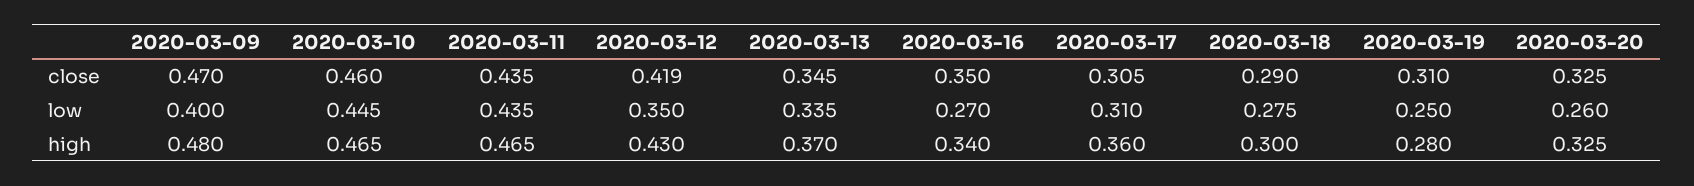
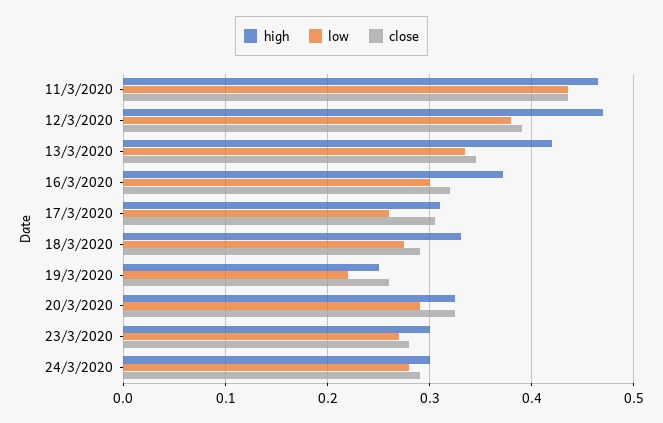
close, 2020-03-09: 0.47 -> none
close, 2020-03-10: 0.46 -> none
close, 2020-03-12: 0.419 -> 0.39
close, 2020-03-16: 0.35 -> 0.32
close, 2020-03-19: 0.31 -> 0.26
low, 2020-03-09: 0.4 -> none
low, 2020-03-10: 0.445 -> none
low, 2020-03-12: 0.35 -> 0.38
low, 2020-03-16: 0.27 -> 0.3
low, 2020-03-17: 0.31 -> 0.26
low, 2020-03-19: 0.25 -> 0.22
low, 2020-03-20: 0.26 -> 0.29
high, 2020-03-09: 0.48 -> none
high, 2020-03-10: 0.465 -> none
high, 2020-03-12: 0.43 -> 0.47
high, 2020-03-13: 0.37 -> 0.42
high, 2020-03-16: 0.34 -> 0.37
high, 2020-03-17: 0.36 -> 0.31
high, 2020-03-18: 0.3 -> 0.33
high, 2020-03-19: 0.28 -> 0.25
high, 23/3/2020: none -> 0.3
low, 23/3/2020: none -> 0.27
close, 23/3/2020: none -> 0.28
high, 24/3/2020: none -> 0.3
low, 24/3/2020: none -> 0.28
close, 24/3/2020: none -> 0.29

